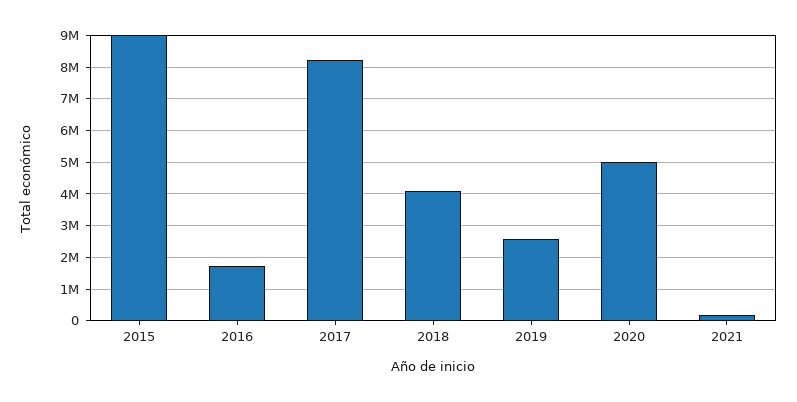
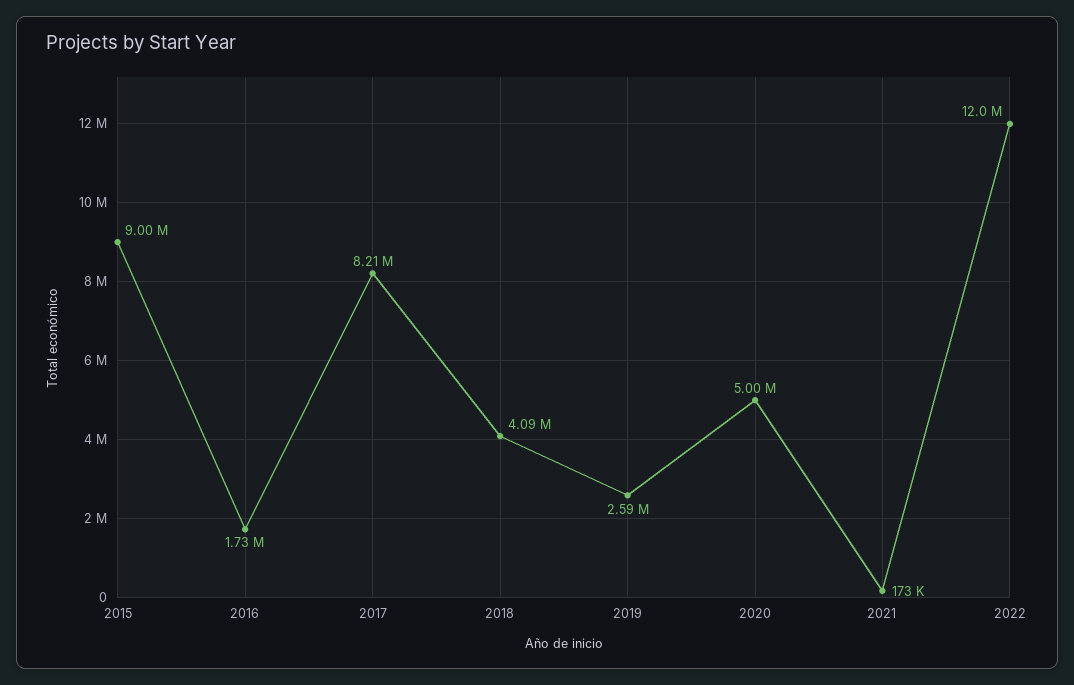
2022: none -> 12000000

